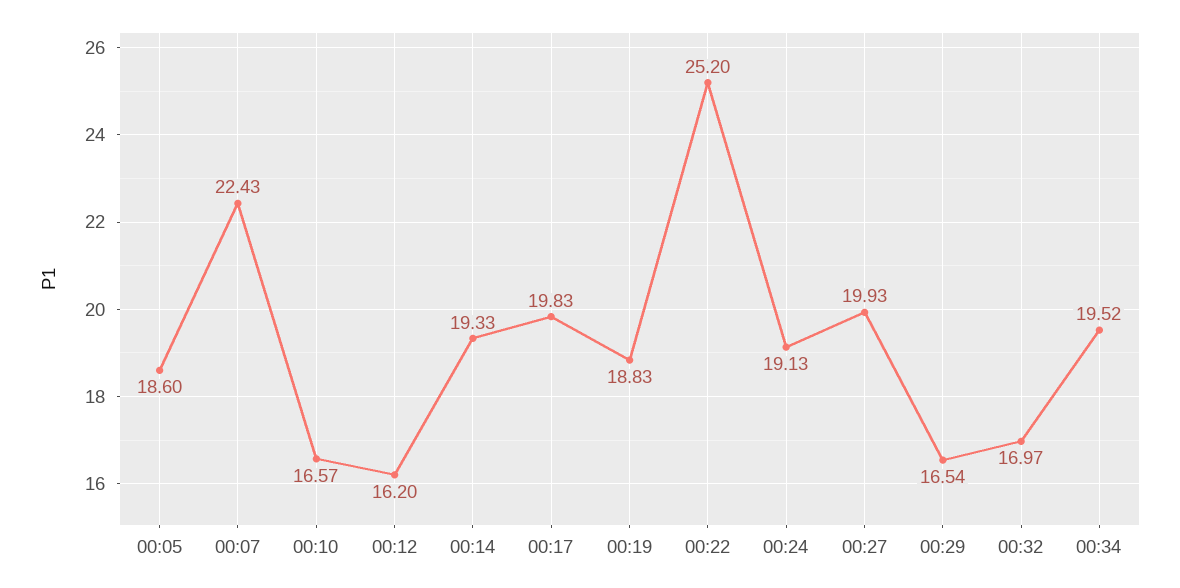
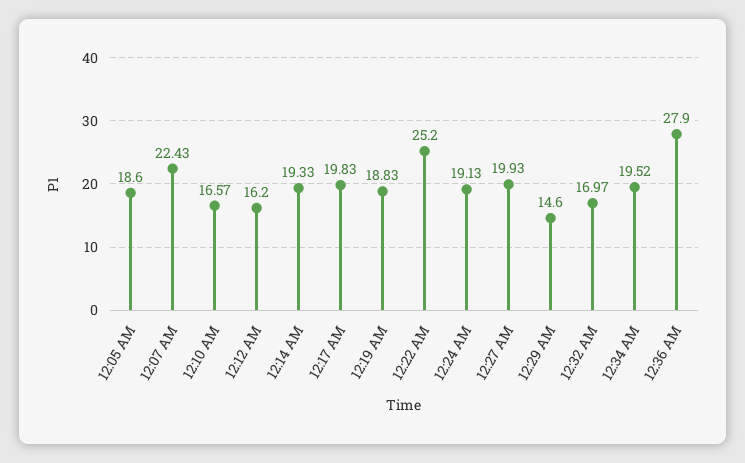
00:29: 16.54 -> 14.6
12:36 AM: none -> 27.9

